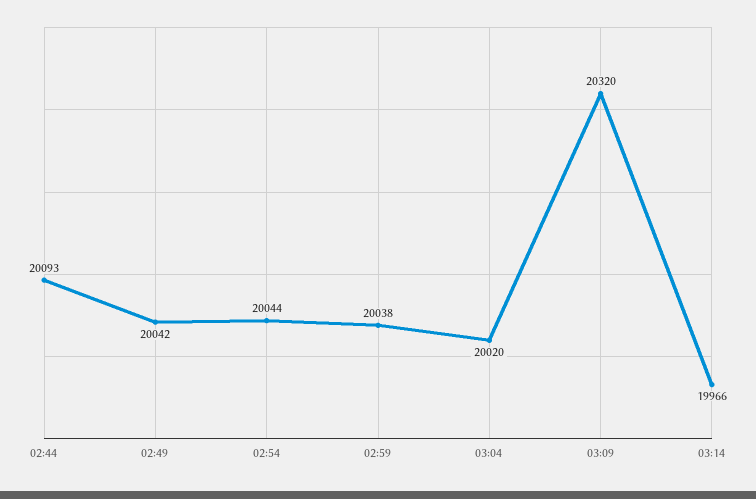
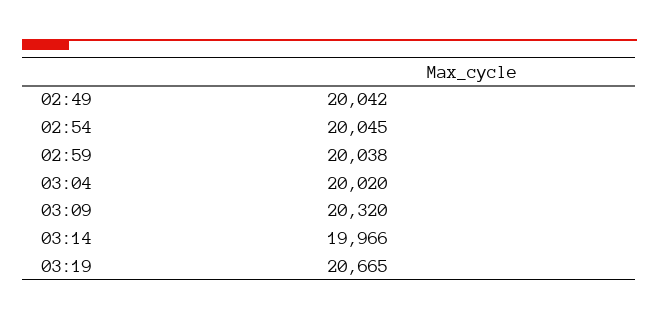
02:44: 20093 -> none
02:54: 20044 -> 20045
03:19: none -> 20665

